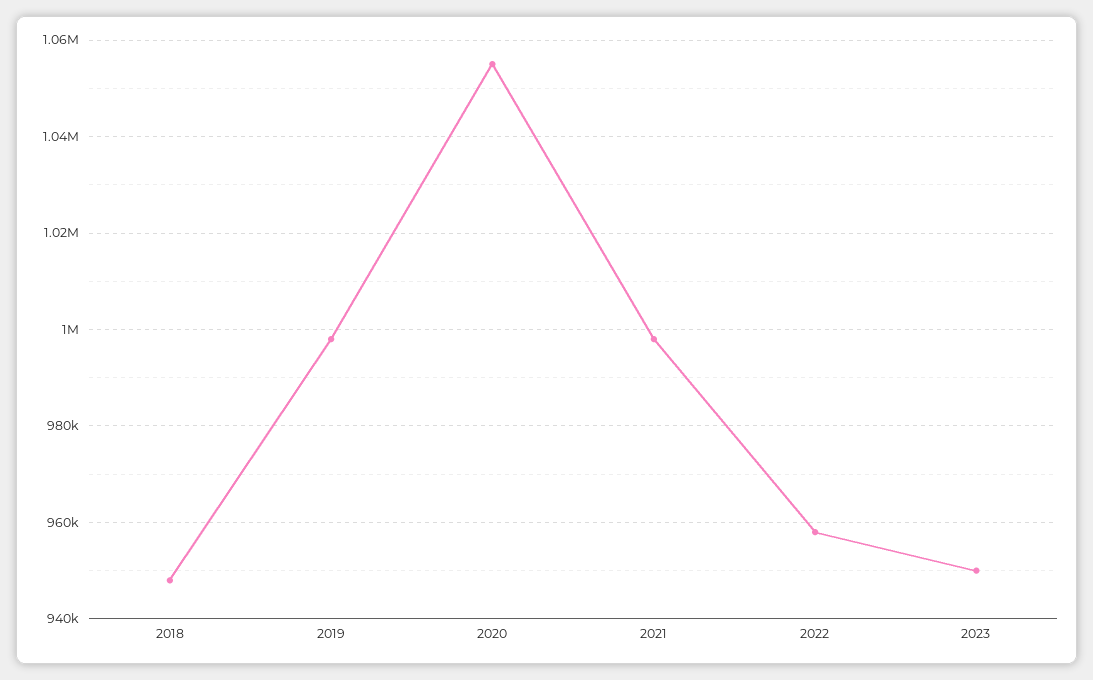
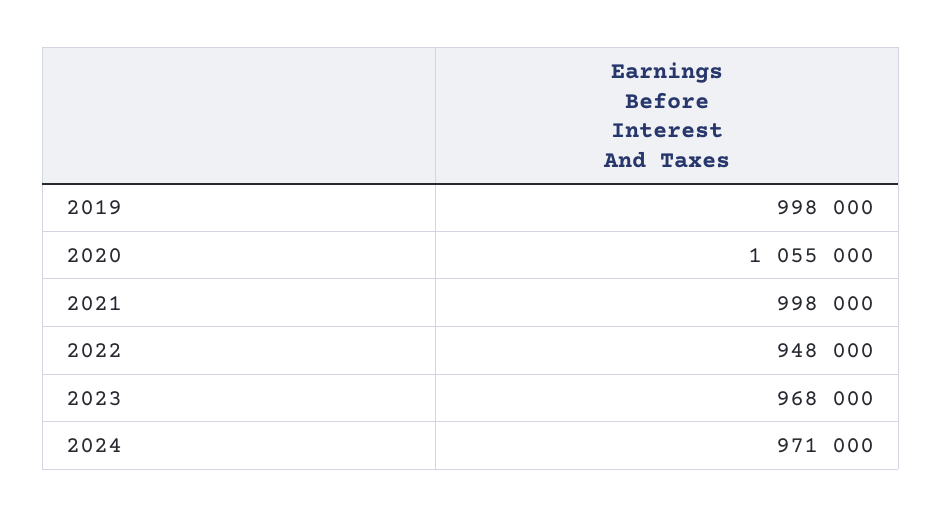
2018: 948000 -> none
2022: 958000 -> 948000
2023: 950000 -> 968000
2024: none -> 971000

